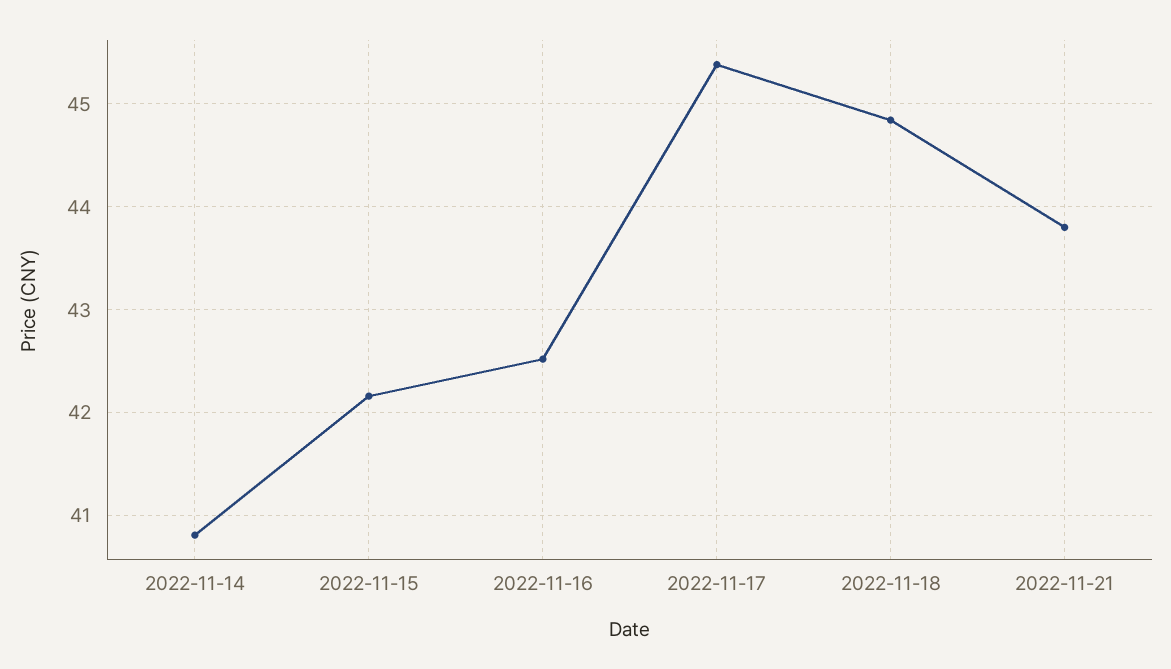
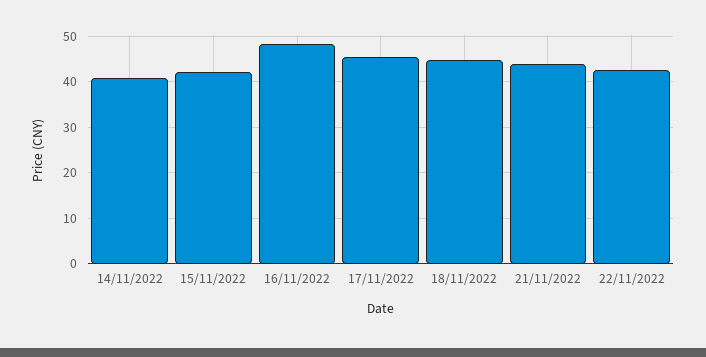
2022-11-16: 42.5 -> 48
22/11/2022: none -> 42

